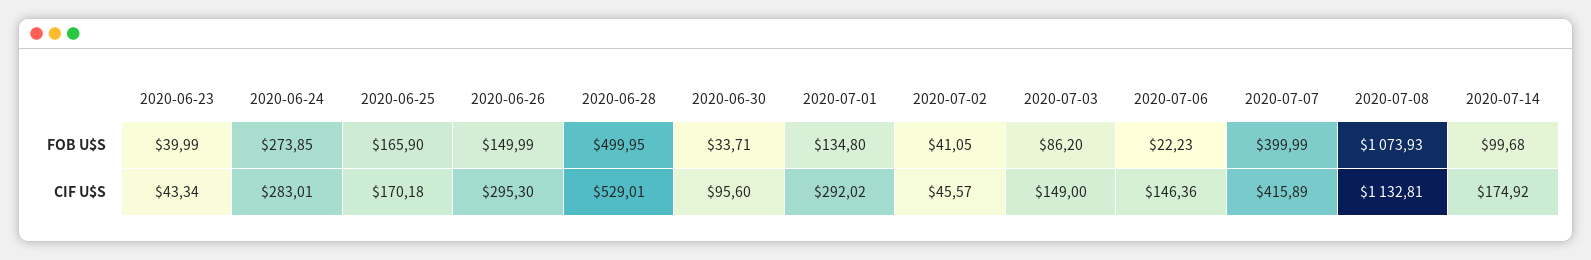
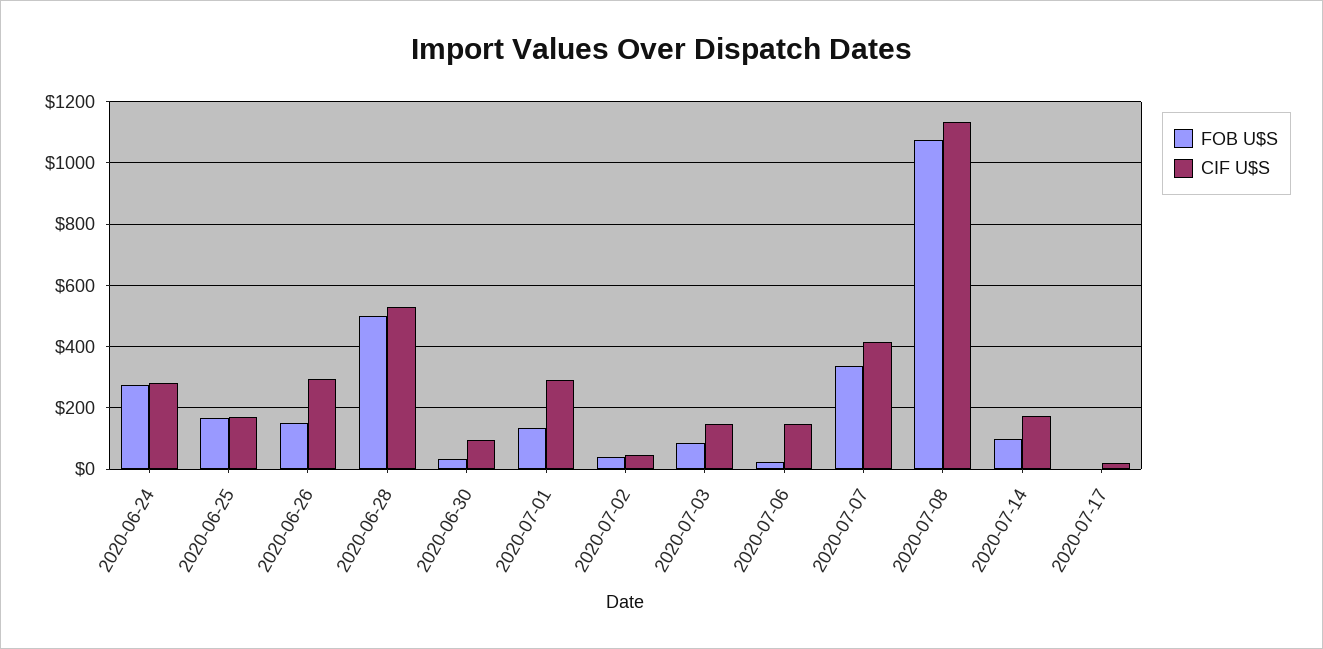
FOB U$S, 2020-06-23: 39.99 -> none
FOB U$S, 2020-07-07: 399.99 -> 340
CIF U$S, 2020-06-23: 43.34 -> none
FOB U$S, 2020-07-17: none -> 0
CIF U$S, 2020-07-17: none -> 20

